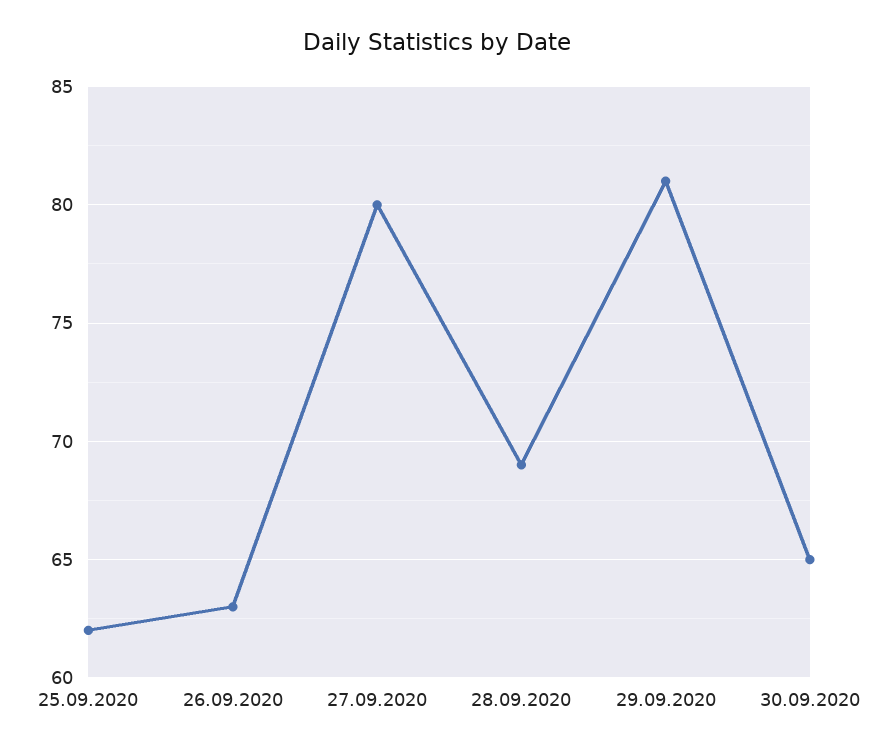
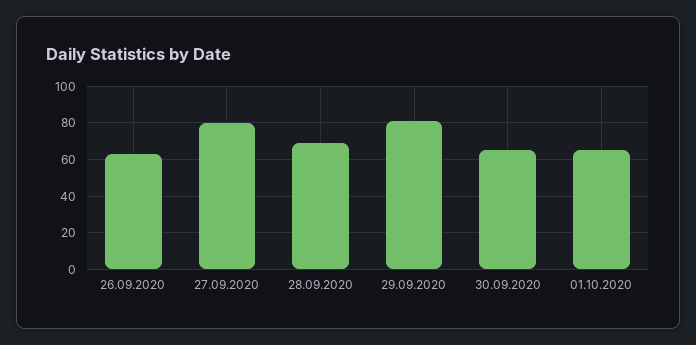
25.09.2020: 62 -> none
01.10.2020: none -> 65

